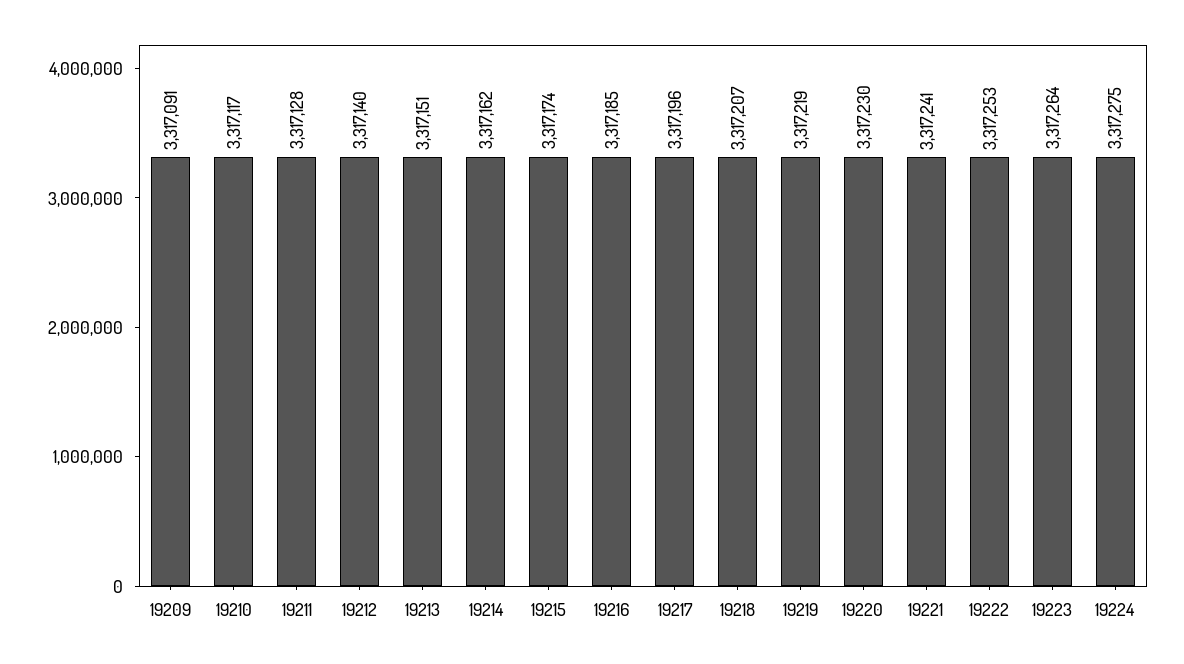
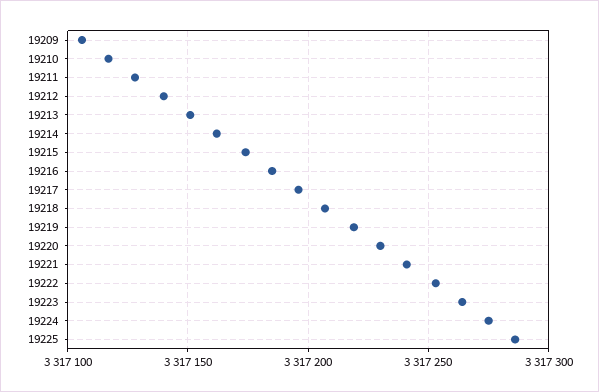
19209: 3317091 -> 3317105
19225: none -> 3317285

